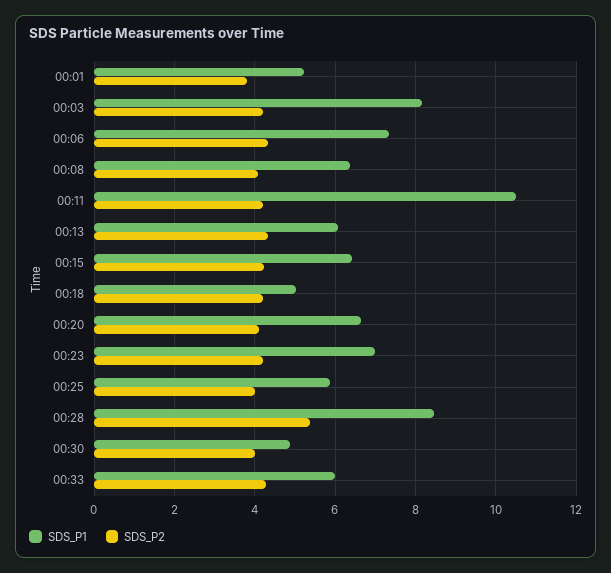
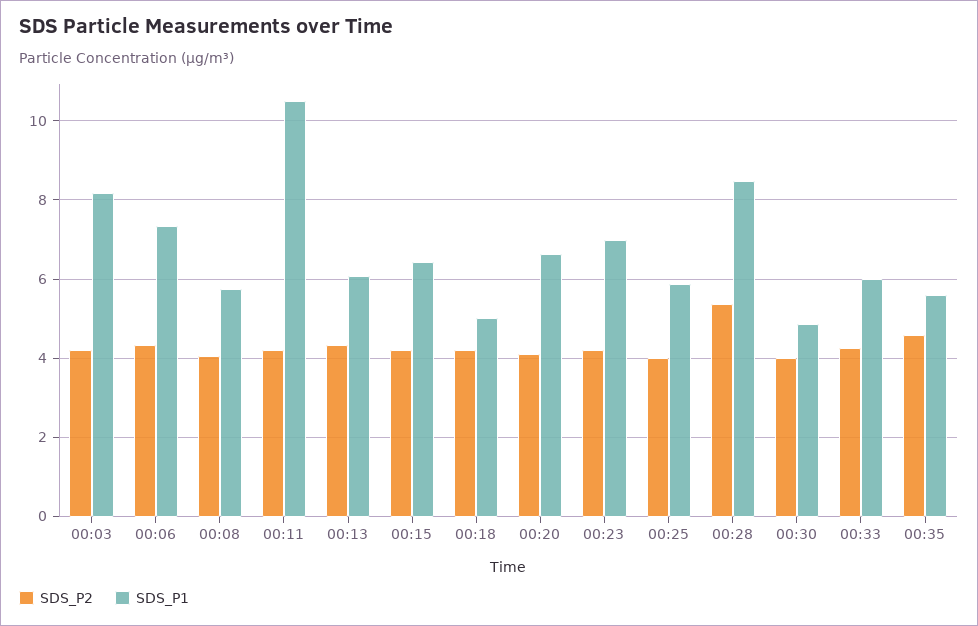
SDS_P1, 00:01: 5.2 -> none
SDS_P2, 00:01: 3.8 -> none
SDS_P1, 00:08: 6.4 -> 5.8
SDS_P2, 00:35: none -> 4.6
SDS_P1, 00:35: none -> 5.6

